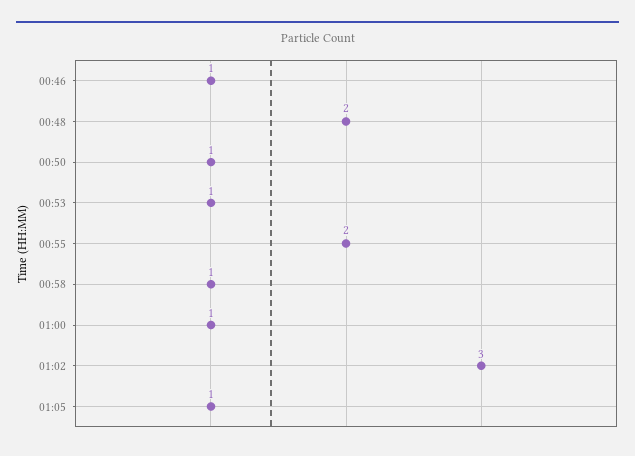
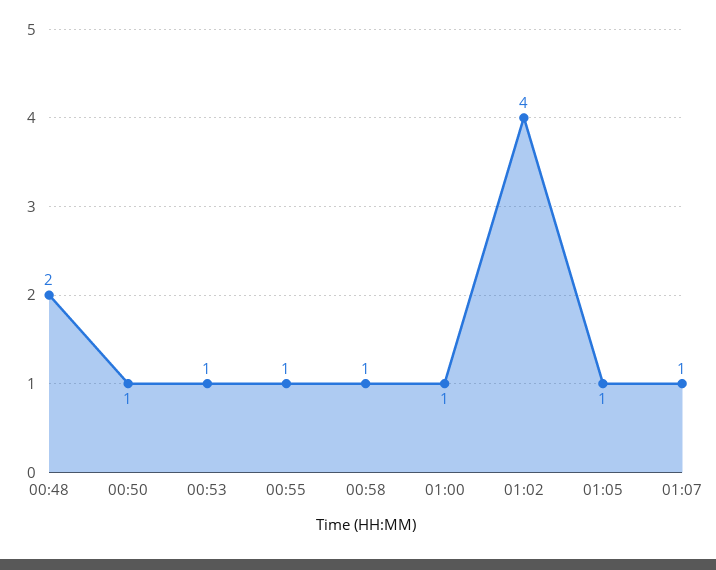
00:46: 1 -> none
00:55: 2 -> 1
01:02: 3 -> 4
01:07: none -> 1

